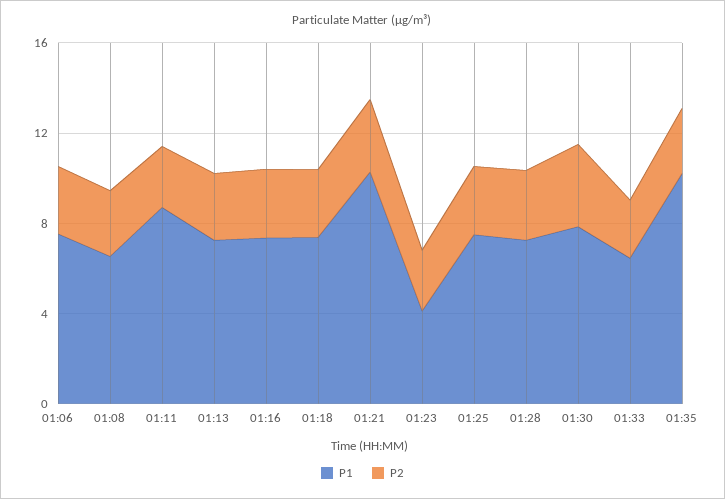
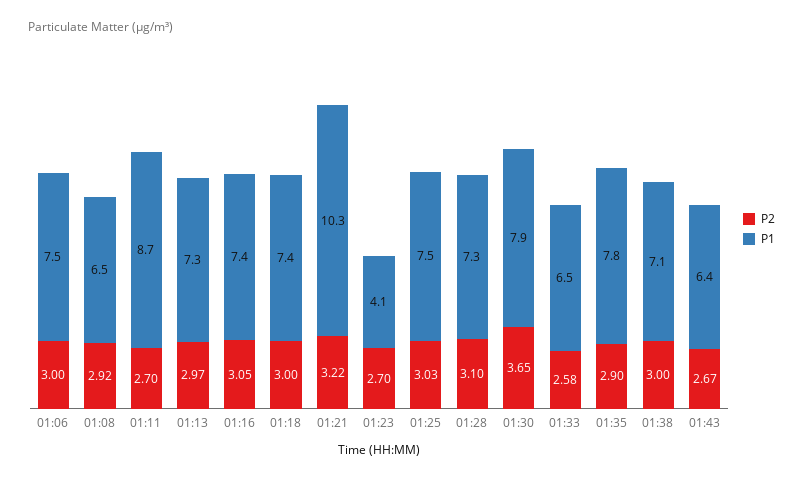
P1, 01:35: 10 -> 7.8
P2, 01:38: none -> 3
P1, 01:38: none -> 7.1
P2, 01:43: none -> 2.67
P1, 01:43: none -> 6.4

